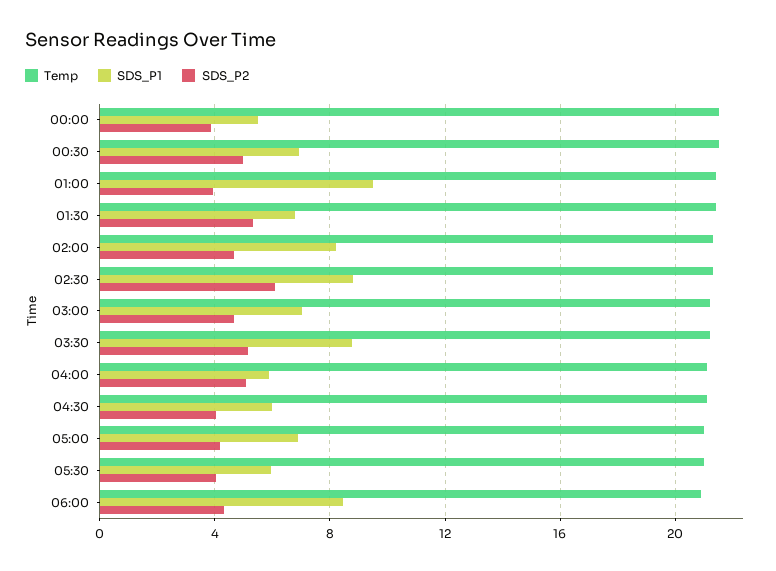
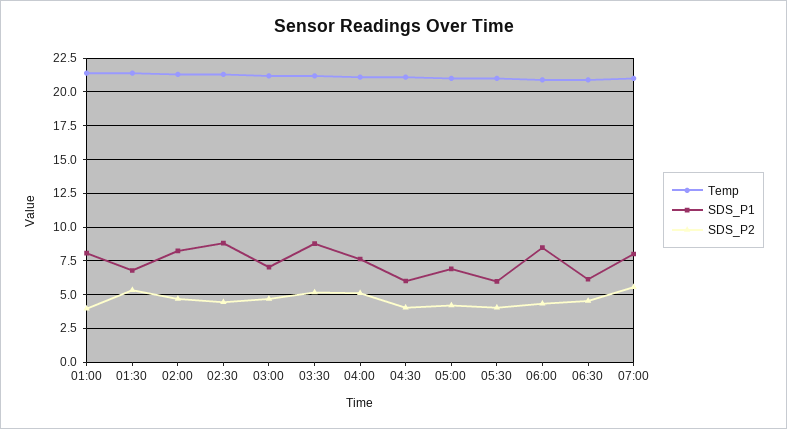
Temp, 00:00: 21.5 -> none
SDS_P1, 00:00: 5.5 -> none
SDS_P2, 00:00: 4 -> none
Temp, 00:30: 21.5 -> none
SDS_P1, 00:30: 7 -> none
SDS_P2, 00:30: 5 -> none
SDS_P1, 01:00: 9.5 -> 8
SDS_P2, 02:30: 6 -> 4.5
SDS_P1, 04:00: 6 -> 7.5
Temp, 06:30: none -> 21
SDS_P1, 06:30: none -> 6
SDS_P2, 06:30: none -> 4.5
Temp, 07:00: none -> 21
SDS_P1, 07:00: none -> 8
SDS_P2, 07:00: none -> 5.5

